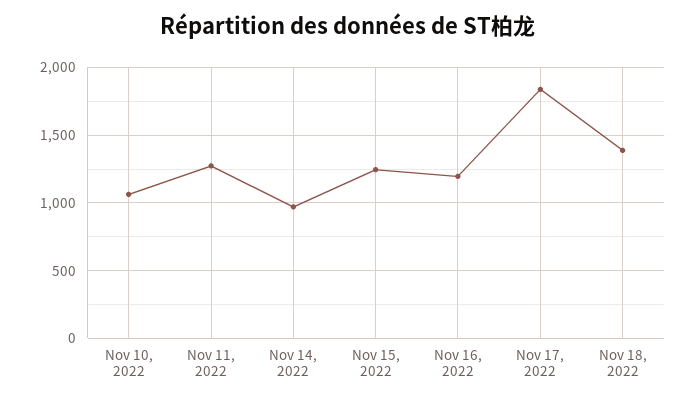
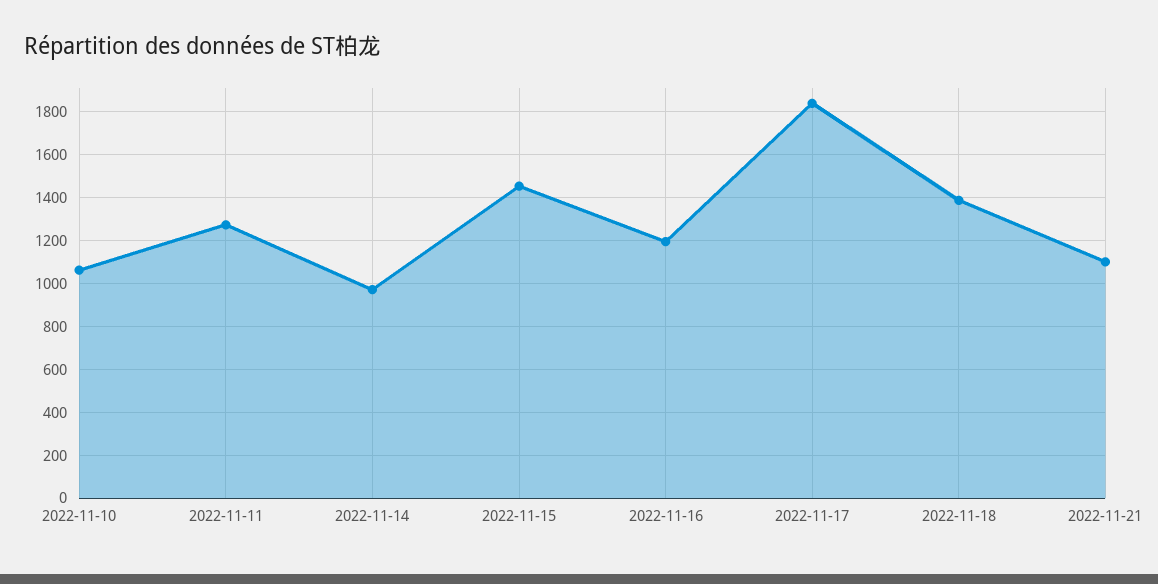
Nov 15, 2022: 1250 -> 1450
2022-11-21: none -> 1100

